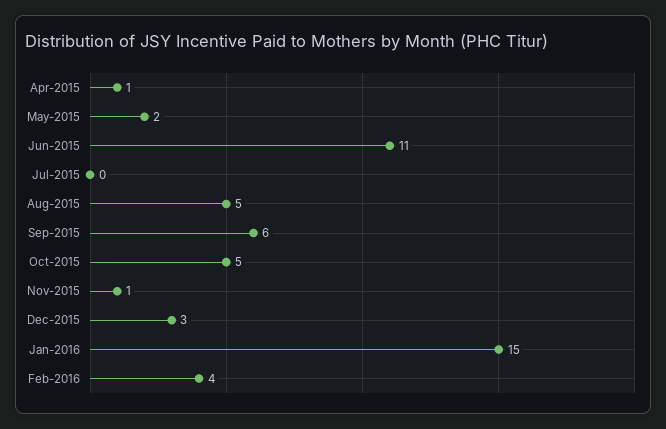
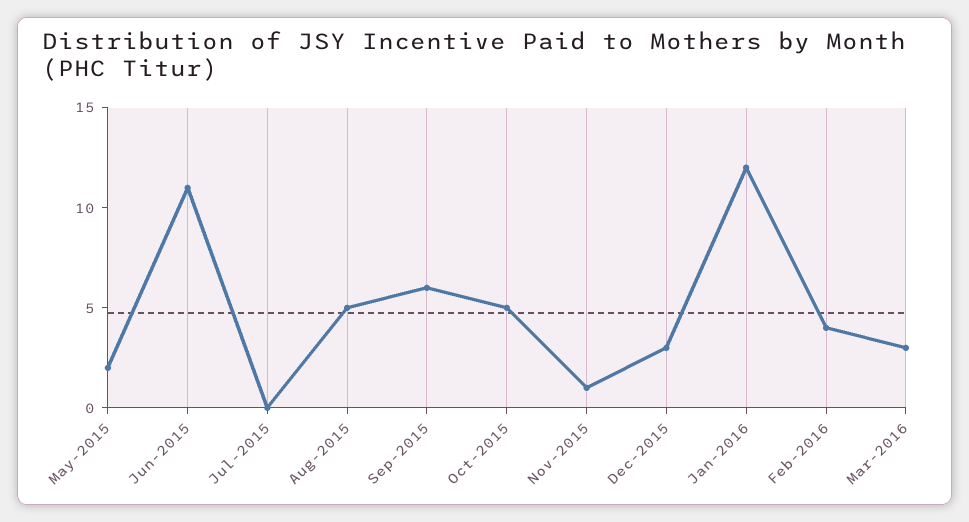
Apr-2015: 1 -> none
Jan-2016: 15 -> 12
Mar-2016: none -> 3

